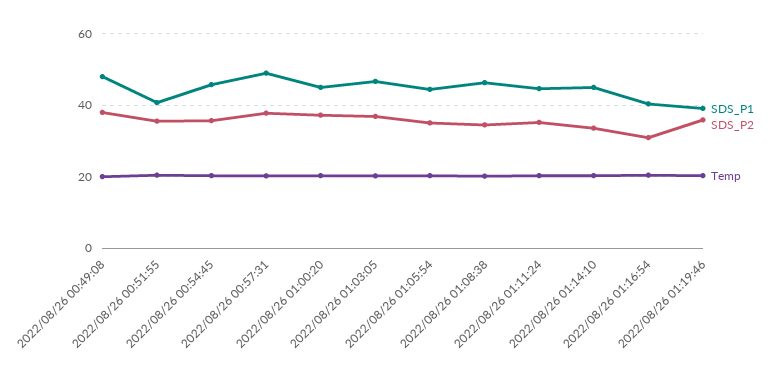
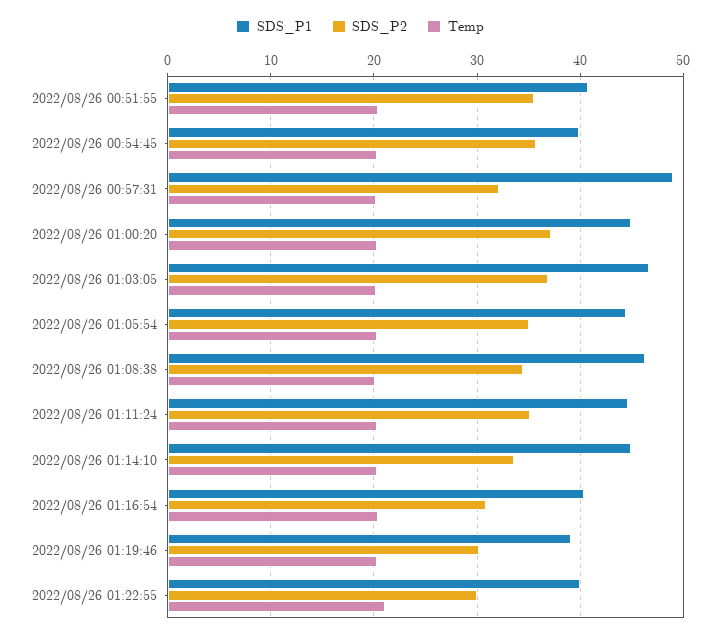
SDS_P1, 2022/08/26 00:49:08: 48 -> none
SDS_P2, 2022/08/26 00:49:08: 38 -> none
Temp, 2022/08/26 00:49:08: 20 -> none
SDS_P1, 2022/08/26 00:54:45: 46 -> 40
SDS_P2, 2022/08/26 00:57:31: 38 -> 32
SDS_P2, 2022/08/26 01:19:46: 36 -> 30
SDS_P1, 2022/08/26 01:22:55: none -> 40
SDS_P2, 2022/08/26 01:22:55: none -> 30
Temp, 2022/08/26 01:22:55: none -> 21

